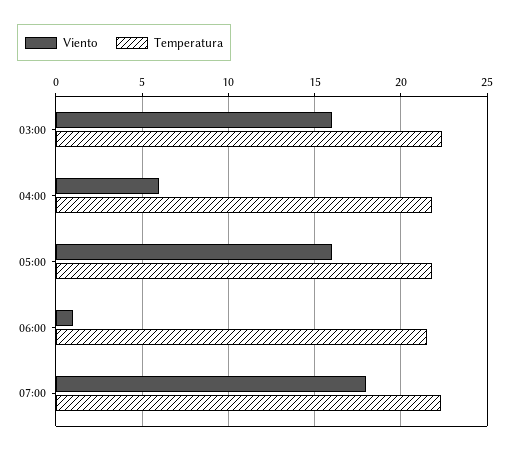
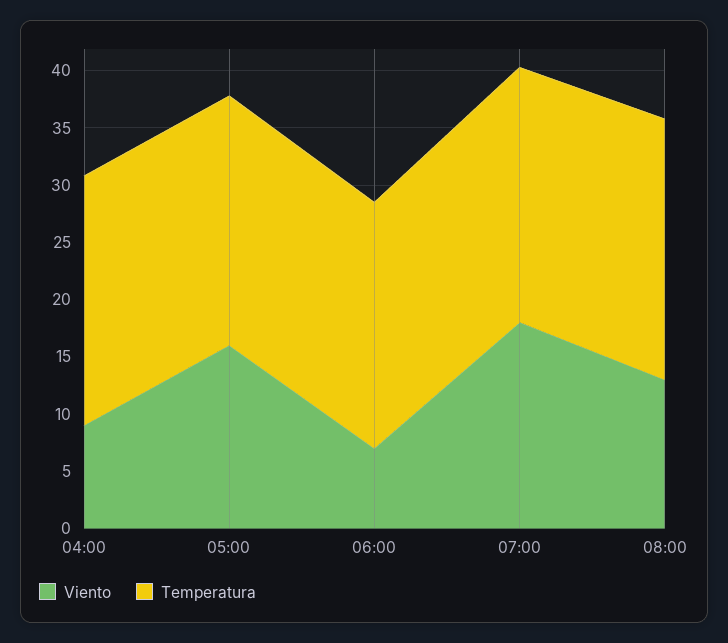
Viento, 03:00: 16 -> none
Temperatura, 03:00: 22.5 -> none
Viento, 04:00: 6 -> 9
Viento, 06:00: 1 -> 7
Viento, 08:00: none -> 13
Temperatura, 08:00: none -> 23

